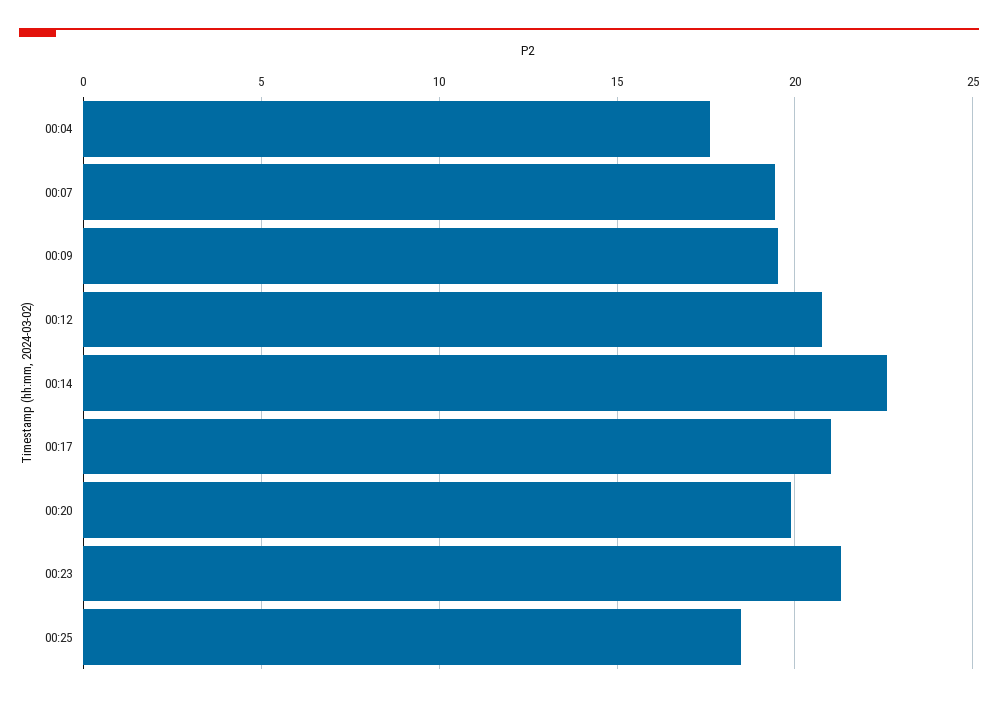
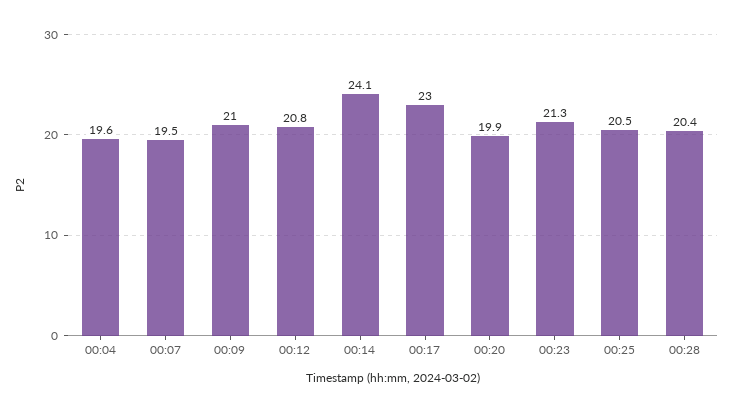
00:04: 17.5 -> 19.6
00:09: 19.5 -> 21
00:14: 22.5 -> 24.1
00:17: 21 -> 23
00:25: 18.5 -> 20.5
00:28: none -> 20.4

